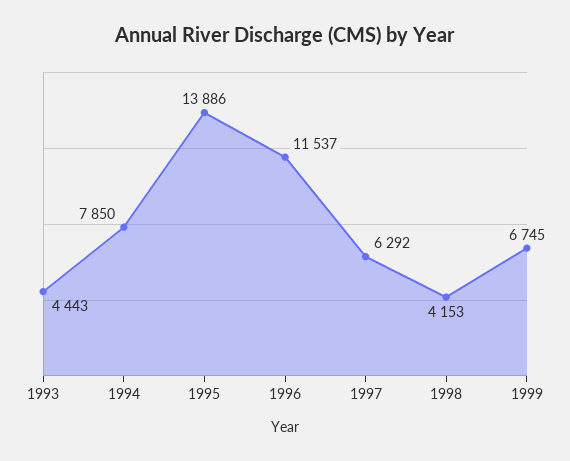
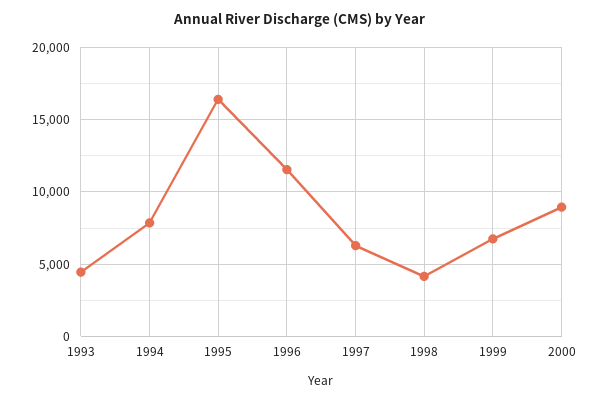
1995: 13886 -> 16500
2000: none -> 9000

